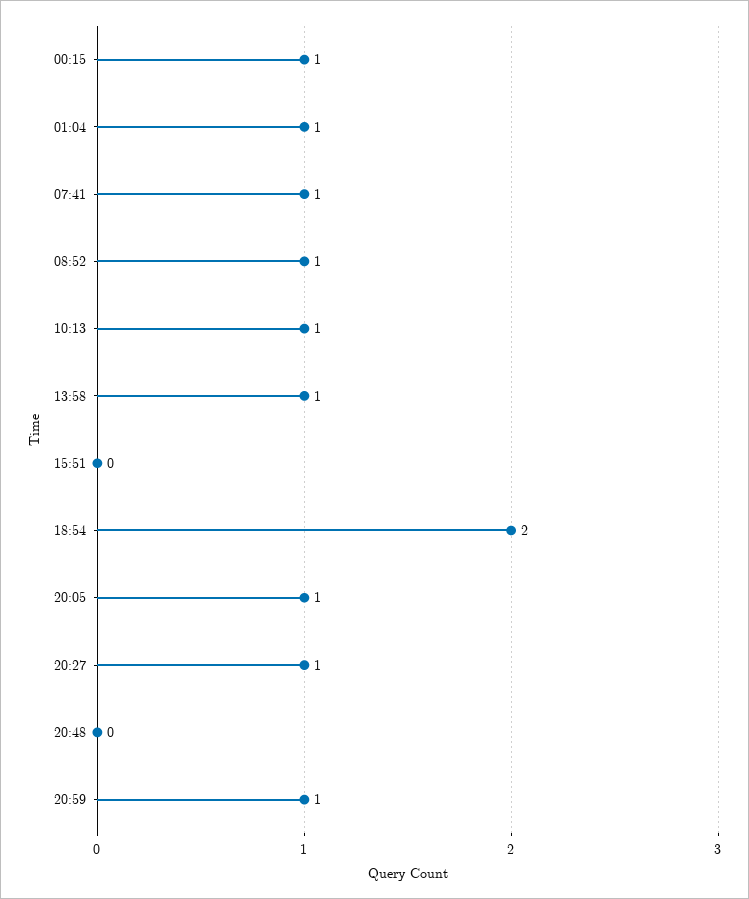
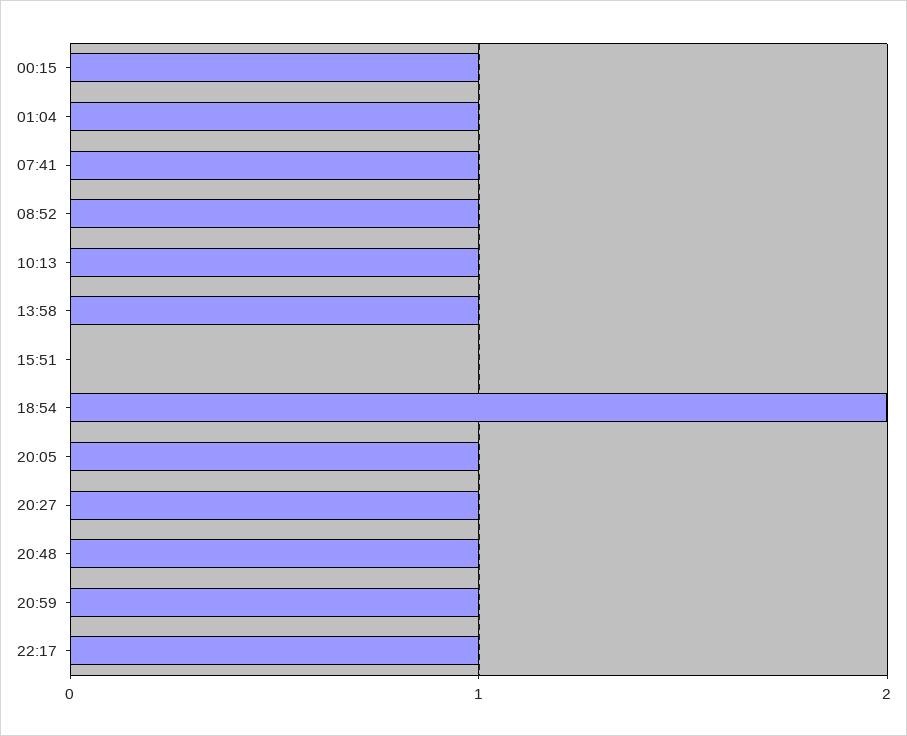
20:48: 0 -> 1
22:17: none -> 1

